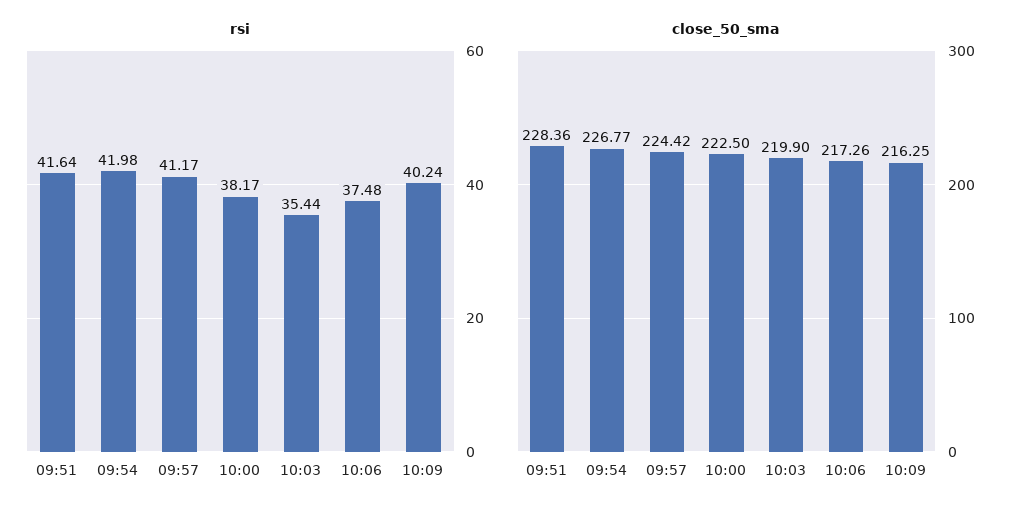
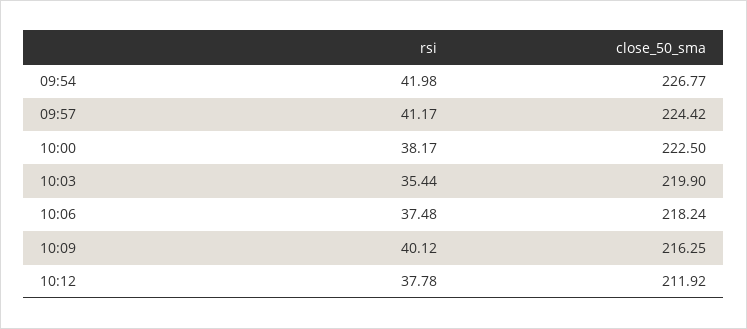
rsi, 09:51: 41.64 -> none
rsi, 10:09: 40.24 -> 40.12
close_50_sma, 09:51: 228.36 -> none
close_50_sma, 10:06: 217.26 -> 218.24
rsi, 10:12: none -> 37.78
close_50_sma, 10:12: none -> 211.92

